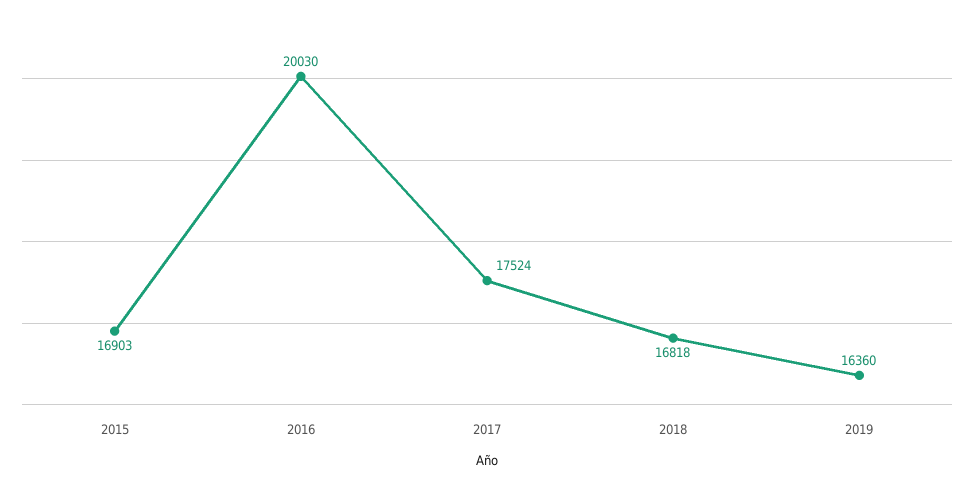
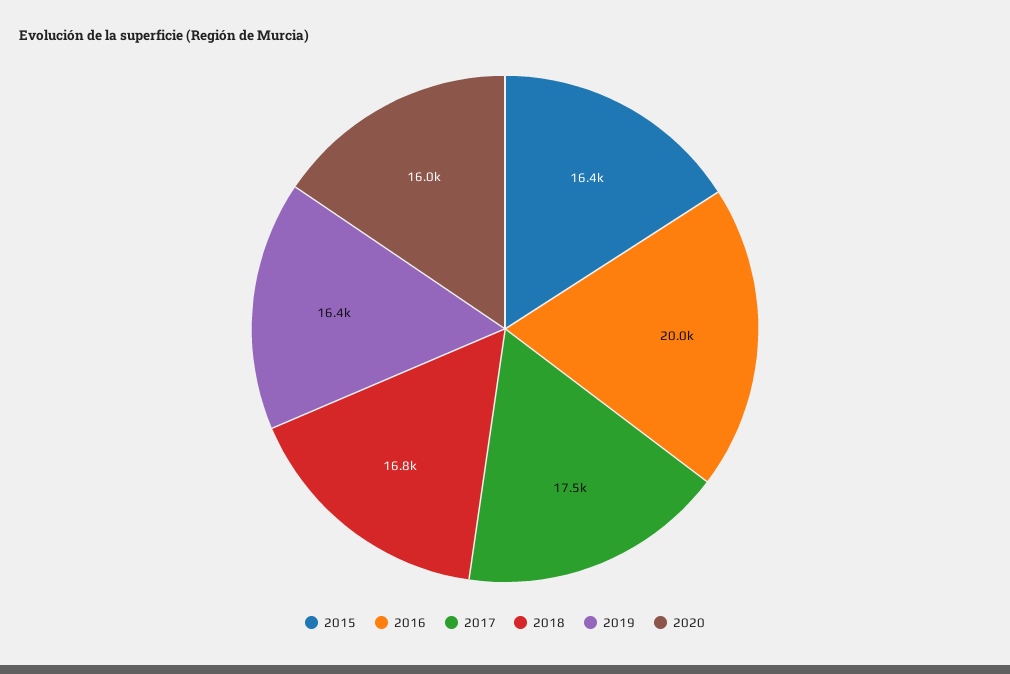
2015: 16903 -> 16400
2020: none -> 16000

